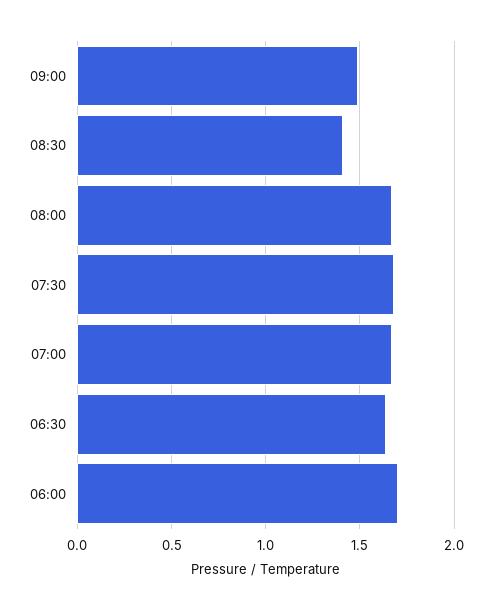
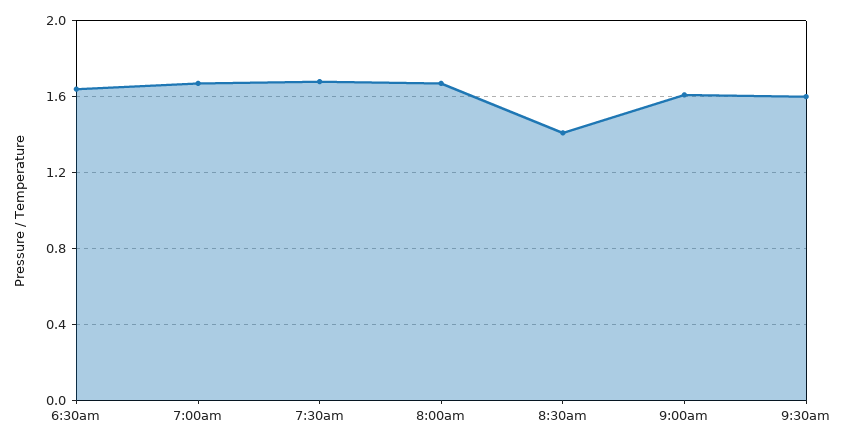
09:00: 1.5 -> 1.6
06:00: 1.7 -> none
9:30am: none -> 1.6

